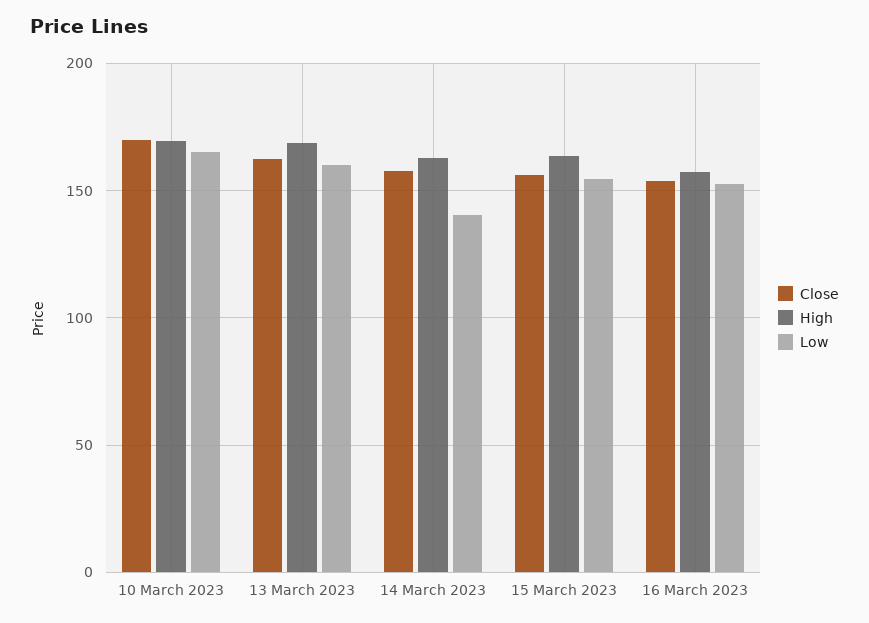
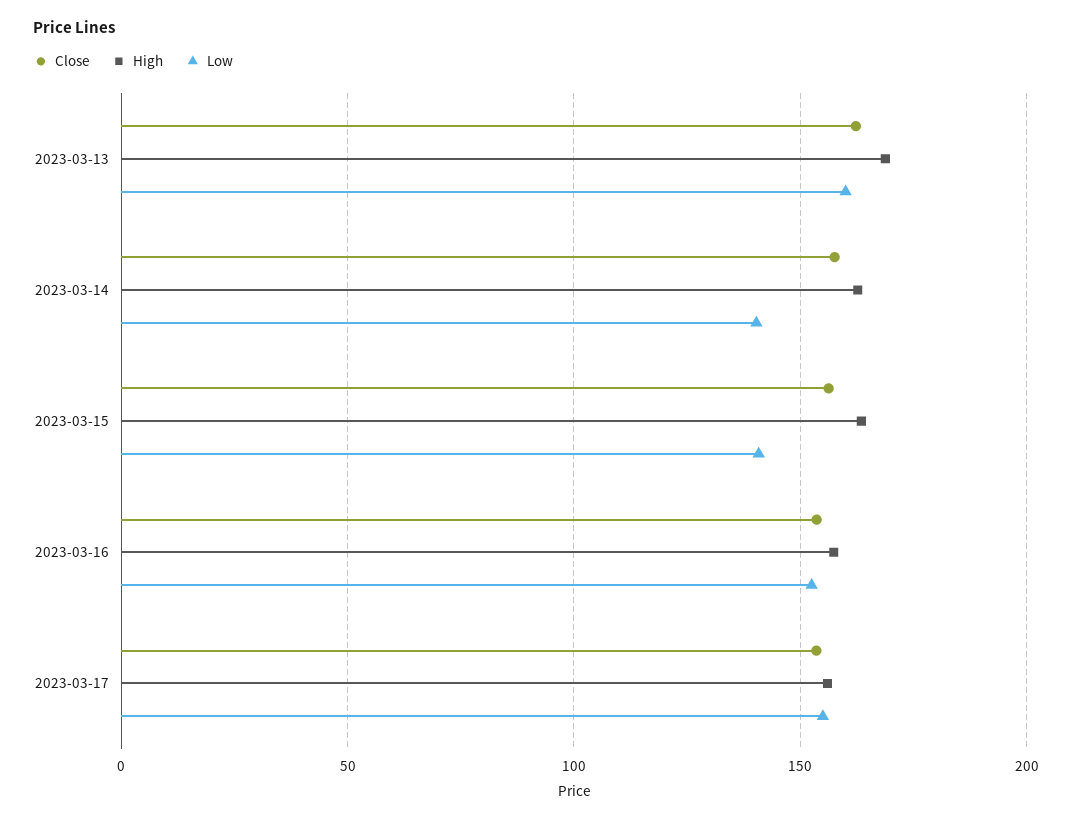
Close, 10 March 2023: 170 -> none
High, 10 March 2023: 170 -> none
Low, 10 March 2023: 165 -> none
Low, 15 March 2023: 155 -> 140
Close, 2023-03-17: none -> 155
High, 2023-03-17: none -> 155
Low, 2023-03-17: none -> 155

